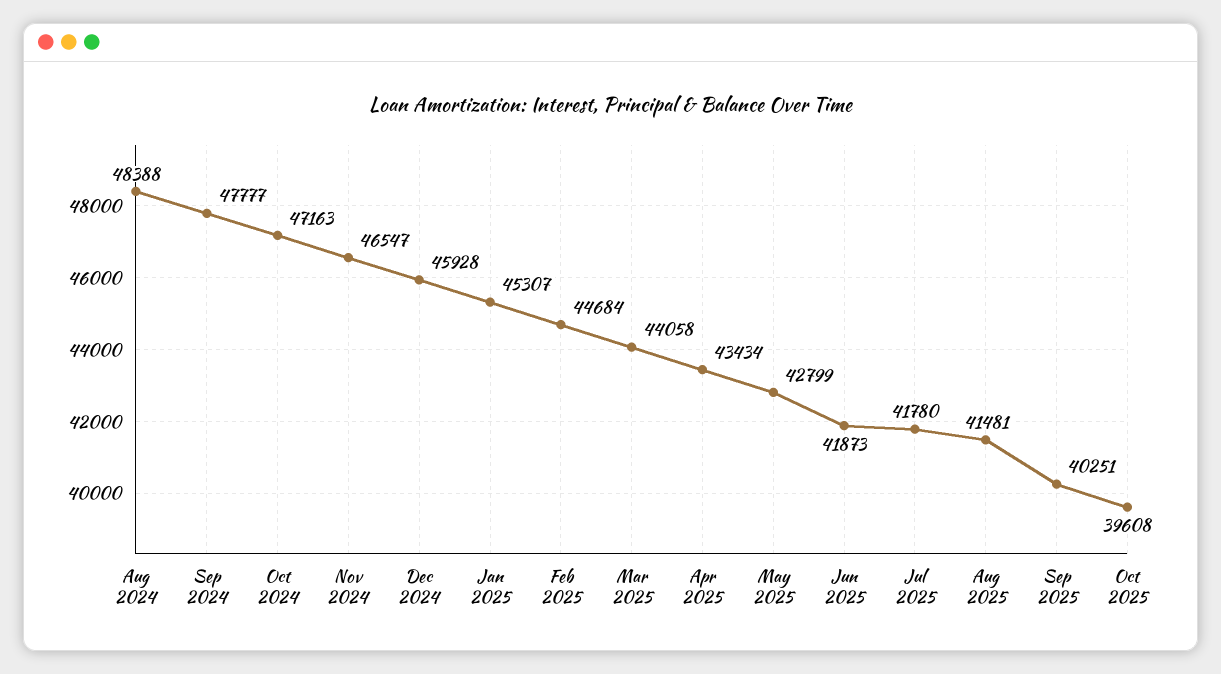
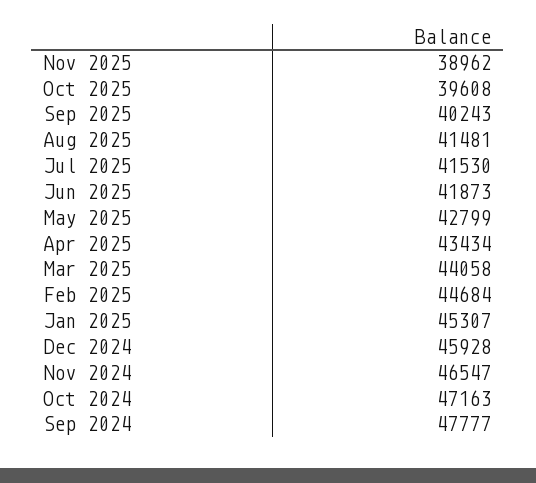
Aug 2024: 48388 -> none
Jul 2025: 41780 -> 41530
Sep 2025: 40251 -> 40243
Nov 2025: none -> 38962

